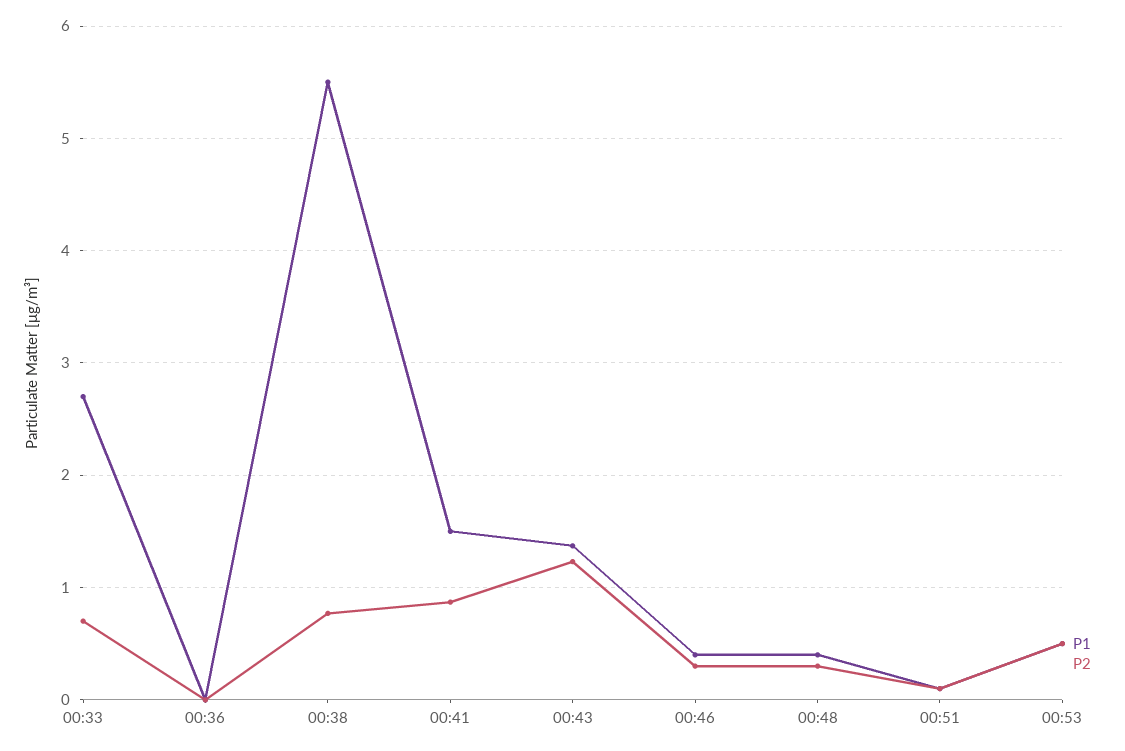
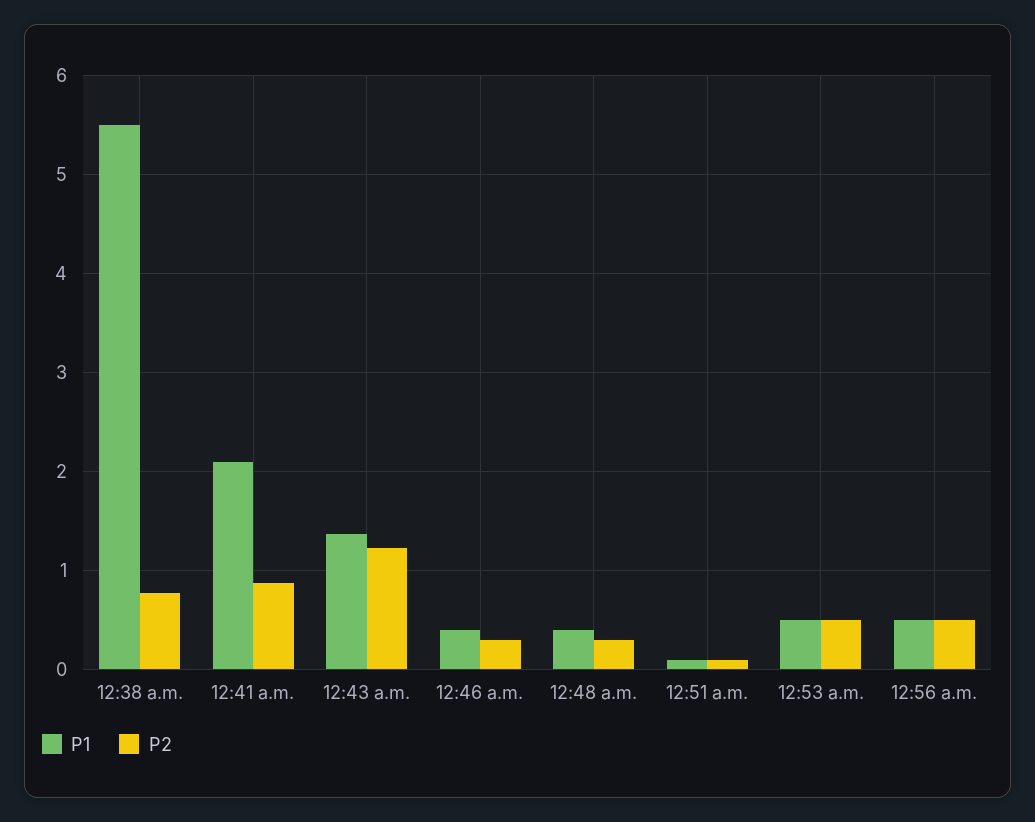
P1, 00:33: 2.7 -> none
P2, 00:33: 0.7 -> none
P1, 00:36: 0 -> none
P2, 00:36: 0 -> none
P1, 00:41: 1.5 -> 2.1
P1, 12:56 a.m.: none -> 0.5
P2, 12:56 a.m.: none -> 0.5

